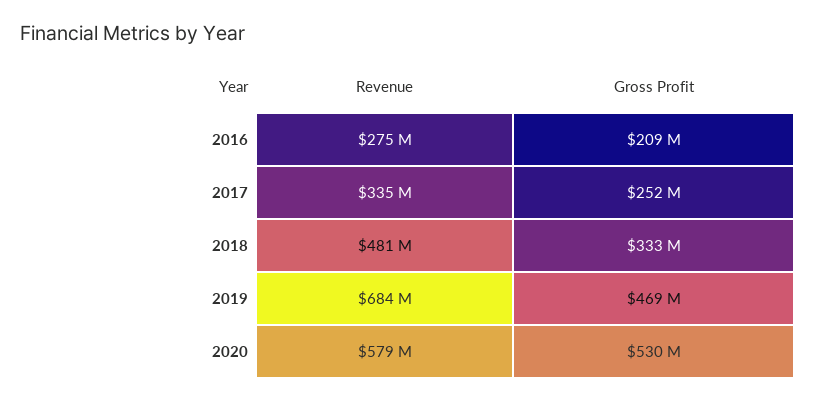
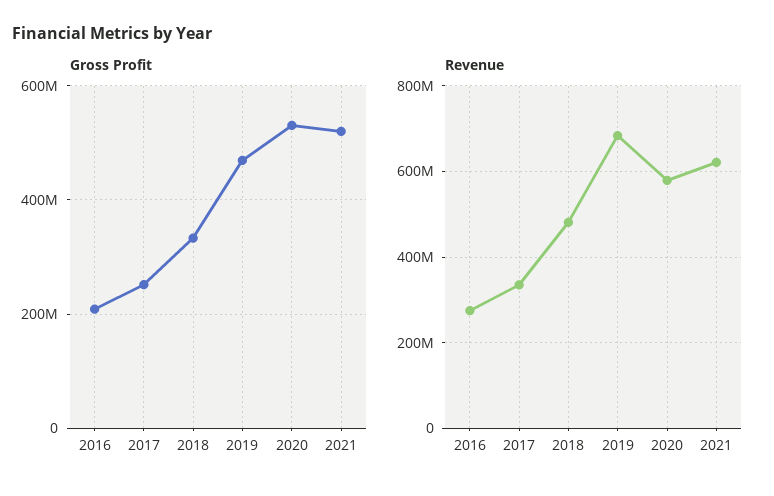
Gross Profit, 2021: none -> 520000000
Revenue, 2021: none -> 620000000

